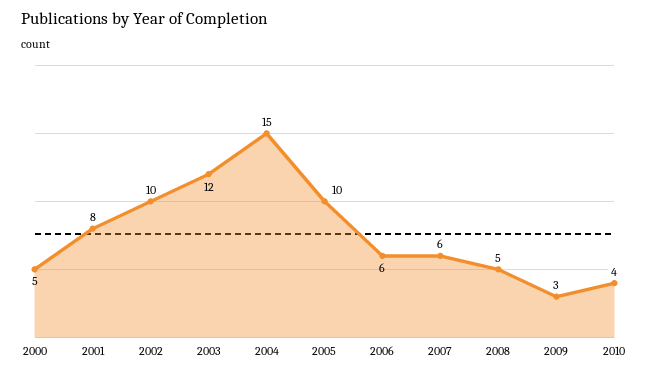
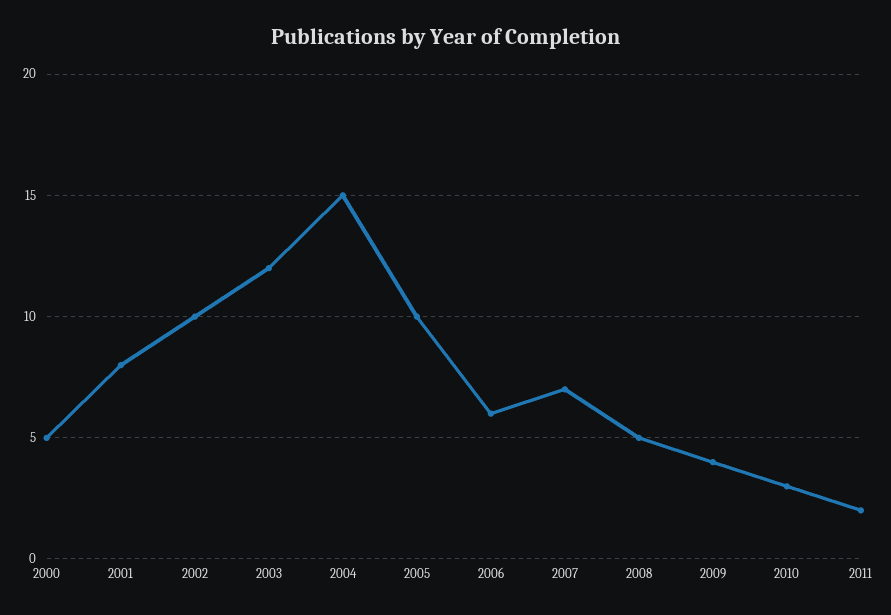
2007: 6 -> 7
2009: 3 -> 4
2010: 4 -> 3
2011: none -> 2

